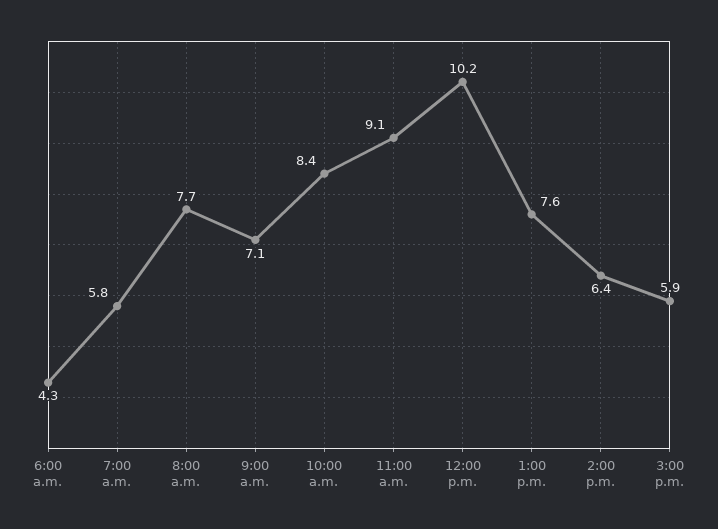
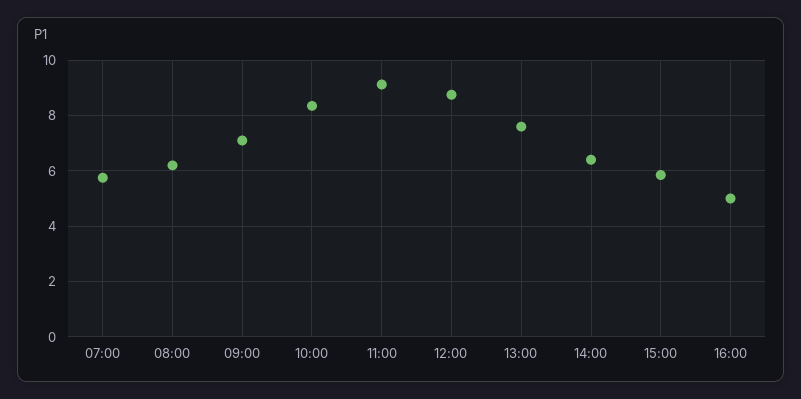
6:00 a.m.: 4.3 -> none
8:00 a.m.: 7.7 -> 6.25
12:00 p.m.: 10.2 -> 8.75
16:00: none -> 5

